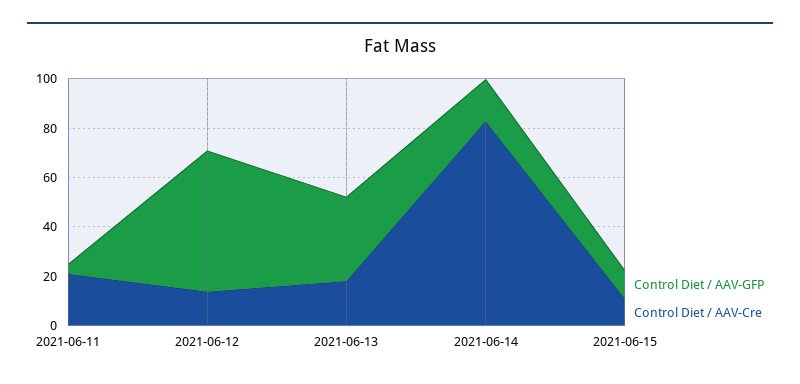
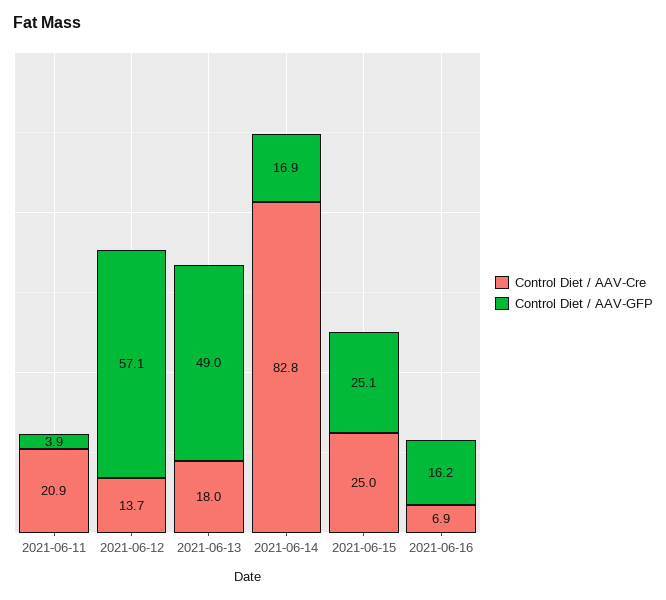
Control Diet / AAV-GFP, 2021-06-13: 35 -> 49
Control Diet / AAV-GFP, 2021-06-15: 10 -> 25.1
Control Diet / AAV-Cre, 2021-06-15: 10 -> 25
Control Diet / AAV-Cre, 2021-06-16: none -> 6.9
Control Diet / AAV-GFP, 2021-06-16: none -> 16.2

